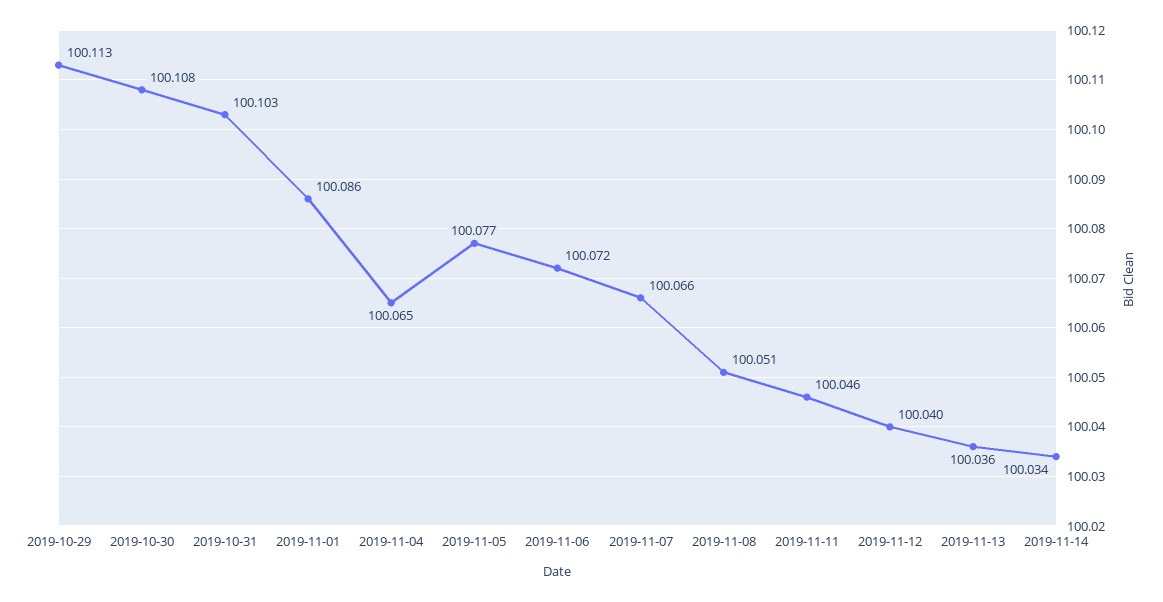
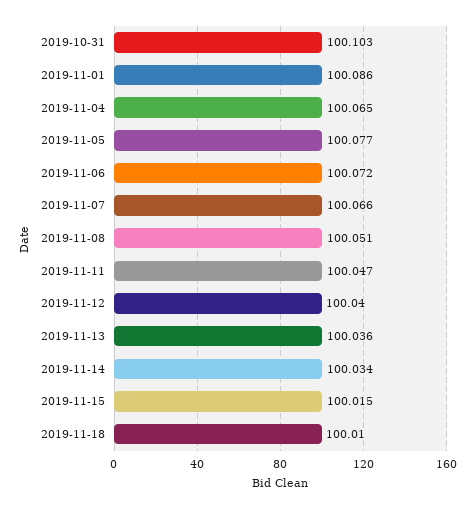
2019-10-29: 100.113 -> none
2019-10-30: 100.108 -> none
2019-11-11: 100.046 -> 100.047
2019-11-15: none -> 100.015
2019-11-18: none -> 100.01

